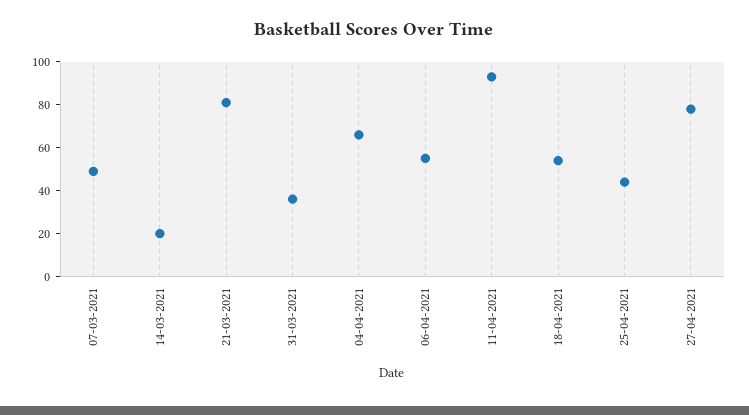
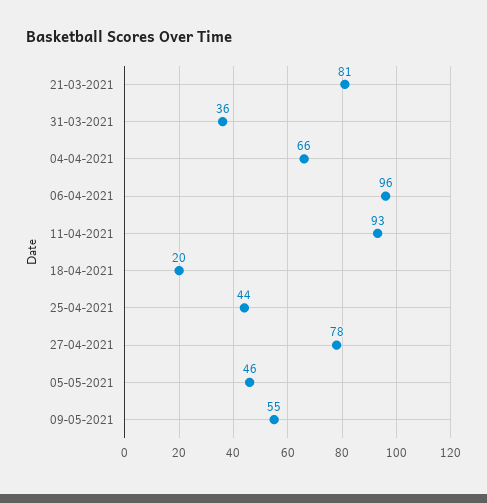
07-03-2021: 50 -> none
14-03-2021: 20 -> none
06-04-2021: 55 -> 96
18-04-2021: 55 -> 20
05-05-2021: none -> 46
09-05-2021: none -> 55

